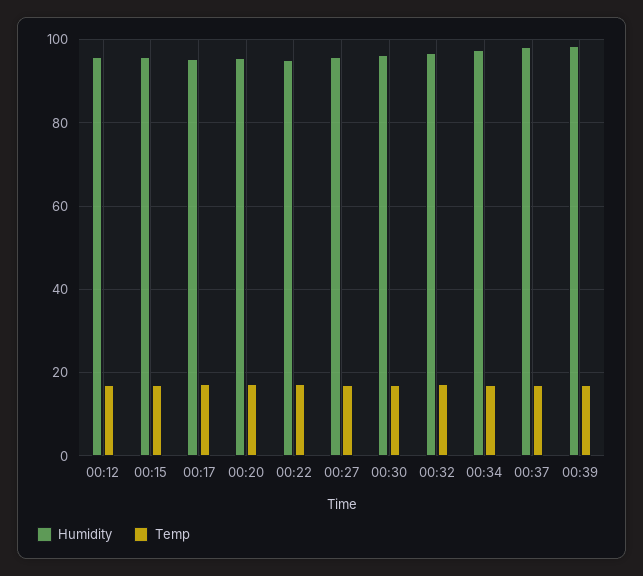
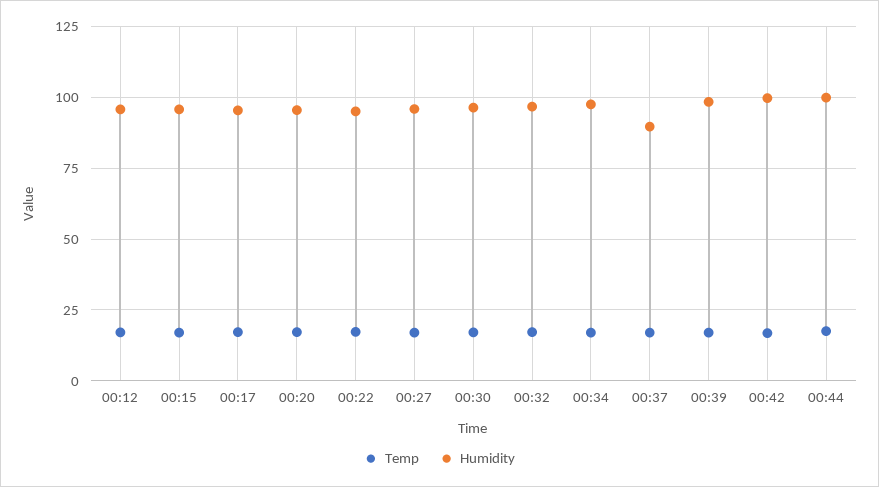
Humidity, 00:37: 98 -> 90
Temp, 00:42: none -> 17.5
Humidity, 00:42: none -> 100
Temp, 00:44: none -> 17.5
Humidity, 00:44: none -> 100

